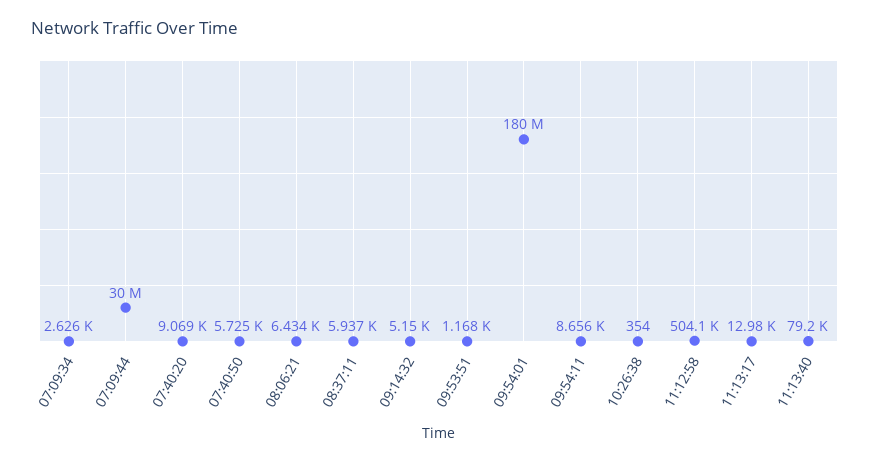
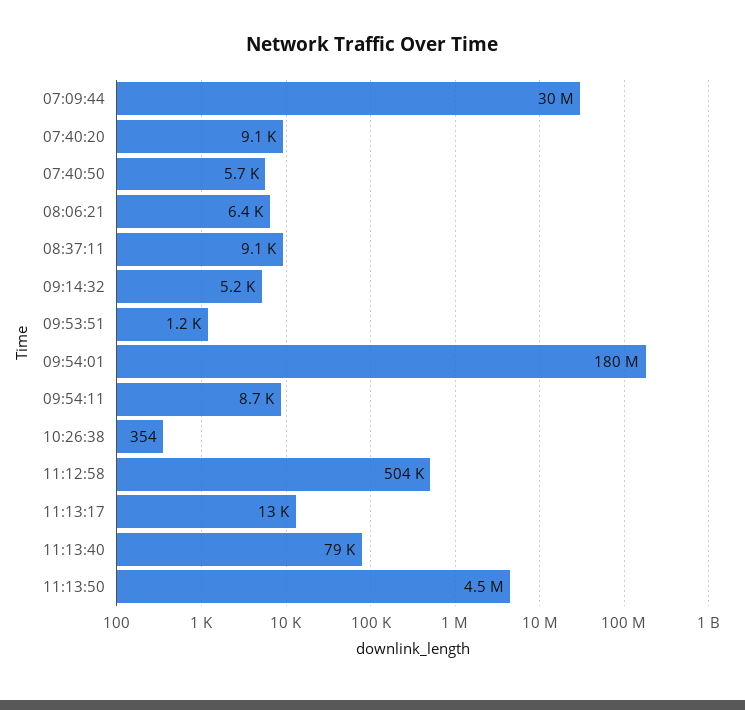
07:09:34: 2626 -> none
08:37:11: 5937 -> 9100
11:13:50: none -> 4500000

